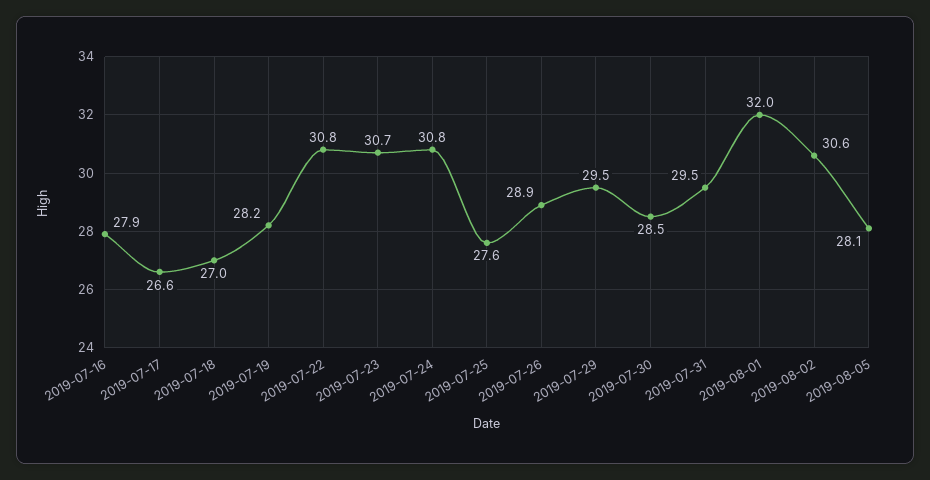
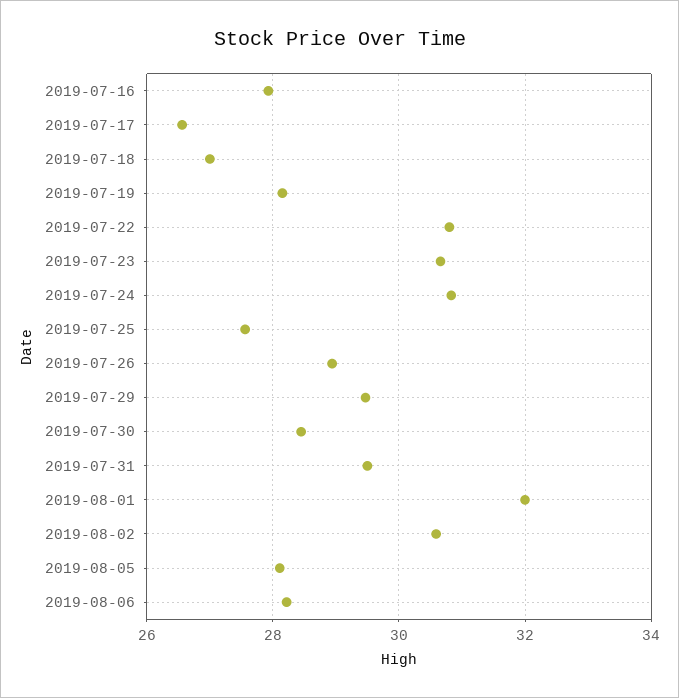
2019-08-06: none -> 28.2

